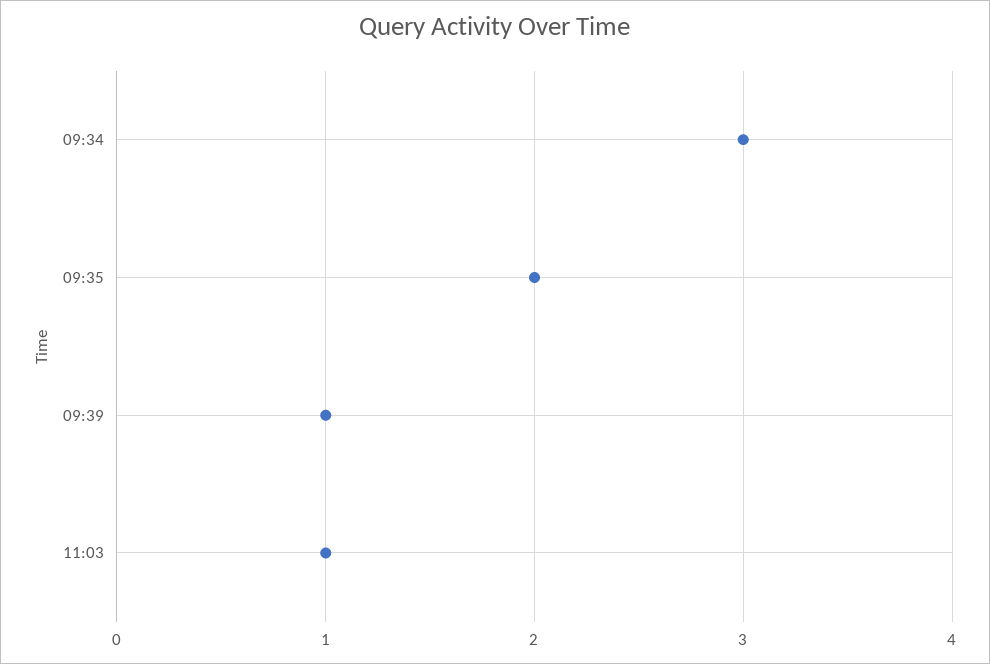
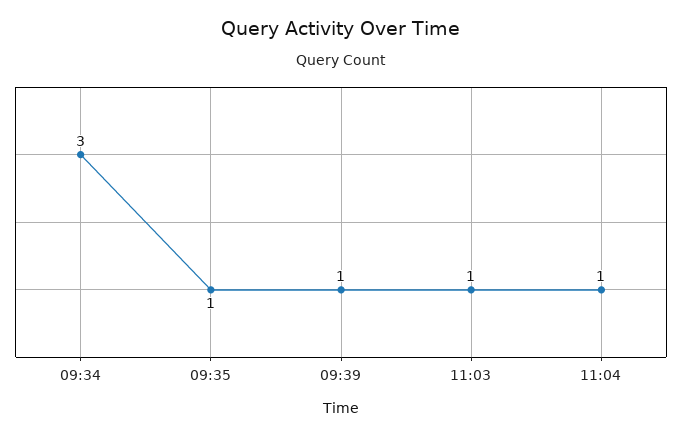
09:35: 2 -> 1
11:04: none -> 1

